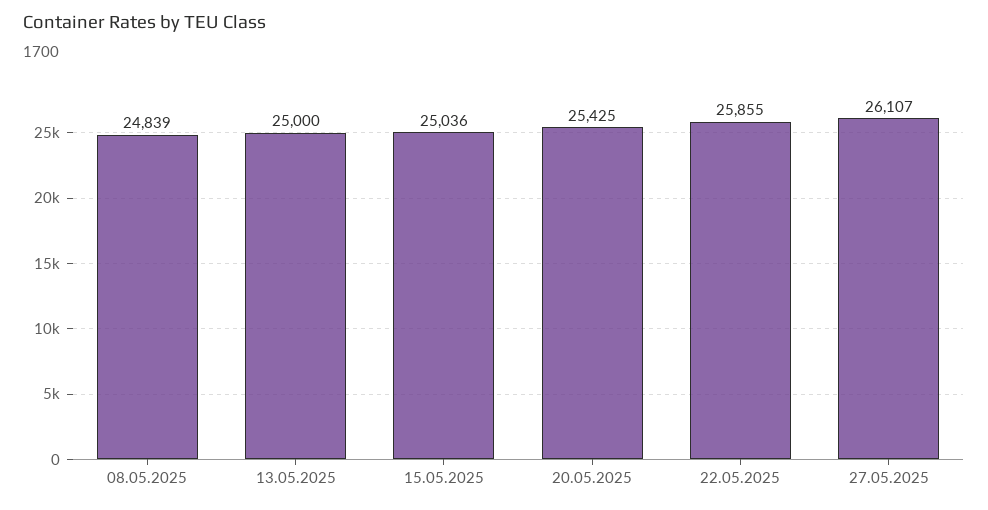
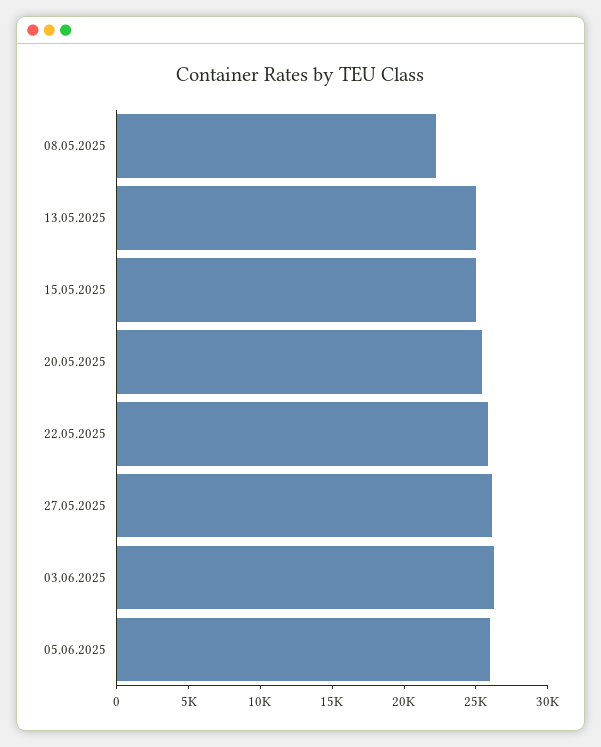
08.05.2025: 24839 -> 22000
03.06.2025: none -> 26000
05.06.2025: none -> 26000

